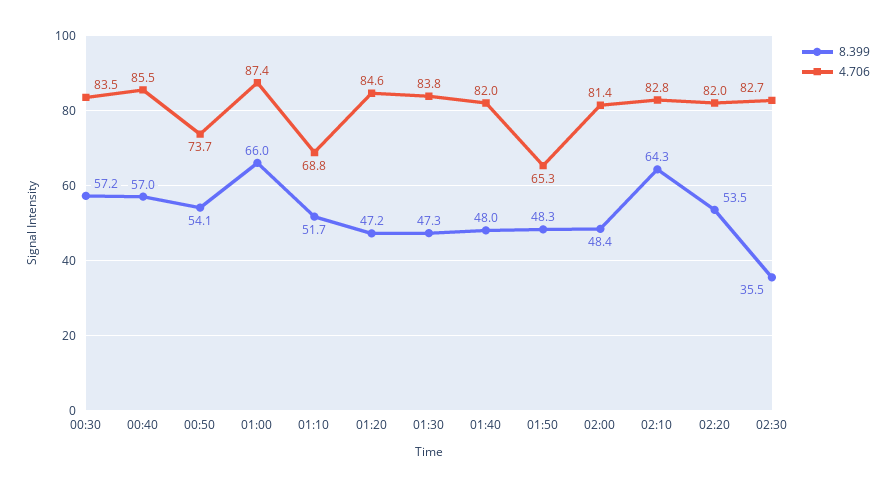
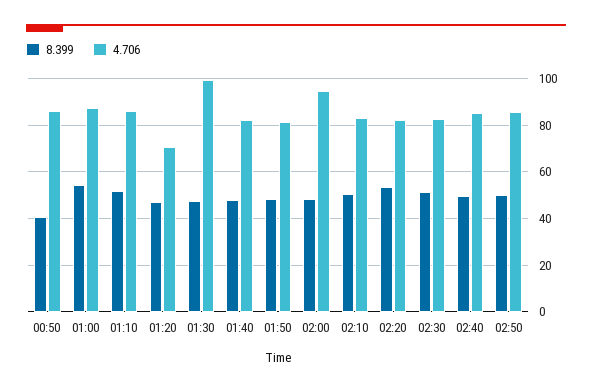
8.399, 00:30: 57.2 -> none
4.706, 00:30: 83.5 -> none
8.399, 00:40: 57 -> none
4.706, 00:40: 85.5 -> none
8.399, 00:50: 54.1 -> 40
4.706, 00:50: 73.7 -> 85
8.399, 01:00: 66 -> 55
4.706, 01:10: 68.8 -> 85
4.706, 01:20: 84.6 -> 70
4.706, 01:30: 83.8 -> 100
4.706, 01:50: 65.3 -> 80
4.706, 02:00: 81.4 -> 95
8.399, 02:10: 64.3 -> 50
8.399, 02:30: 35.5 -> 50
8.399, 02:40: none -> 50
4.706, 02:40: none -> 85
8.399, 02:50: none -> 50
4.706, 02:50: none -> 85

